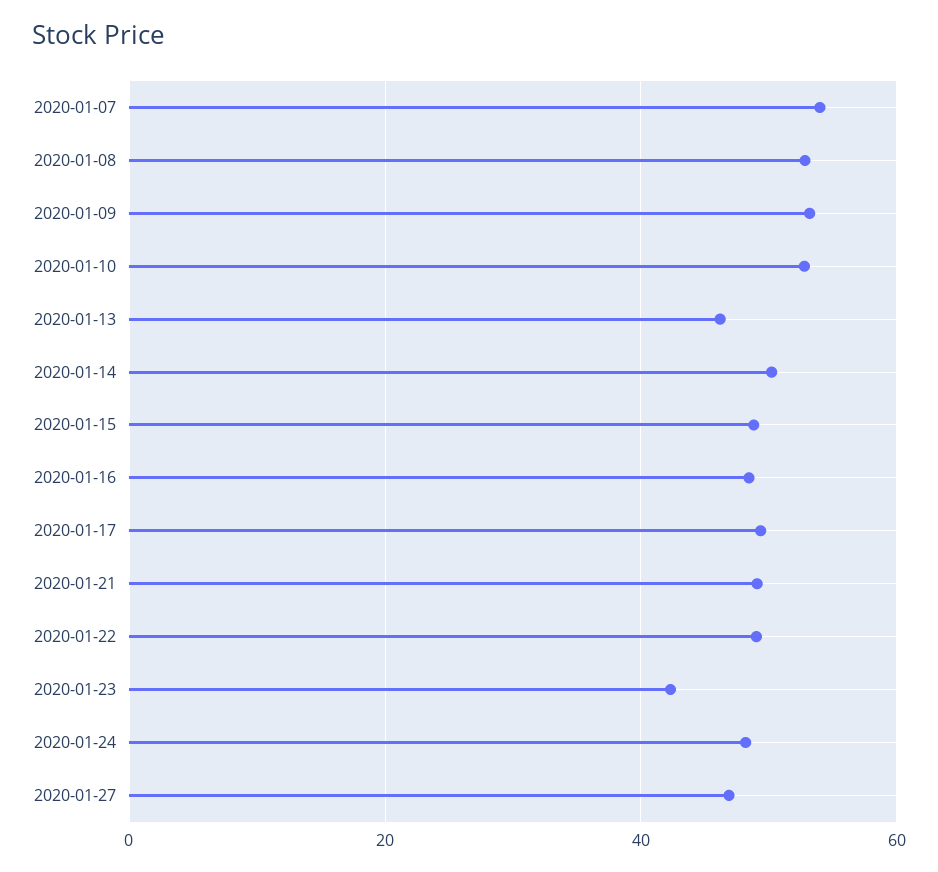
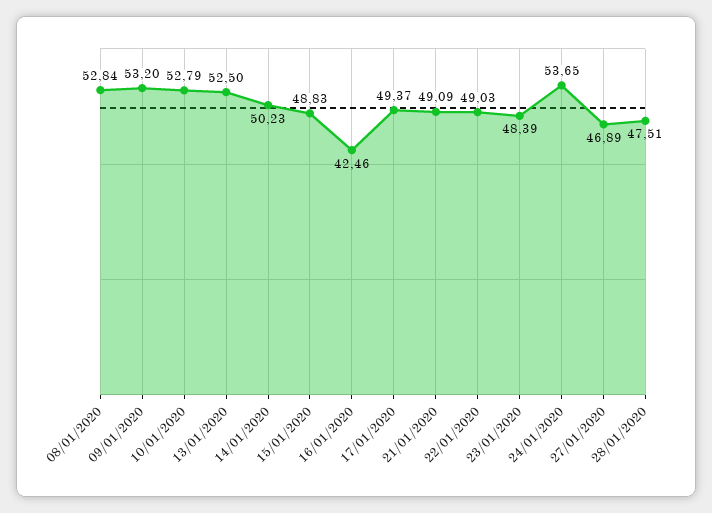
2020-01-07: 54 -> none
2020-01-13: 46 -> 52.5
2020-01-16: 48 -> 42.46
2020-01-23: 42 -> 48.39
2020-01-24: 48 -> 53.65
28/01/2020: none -> 47.51

